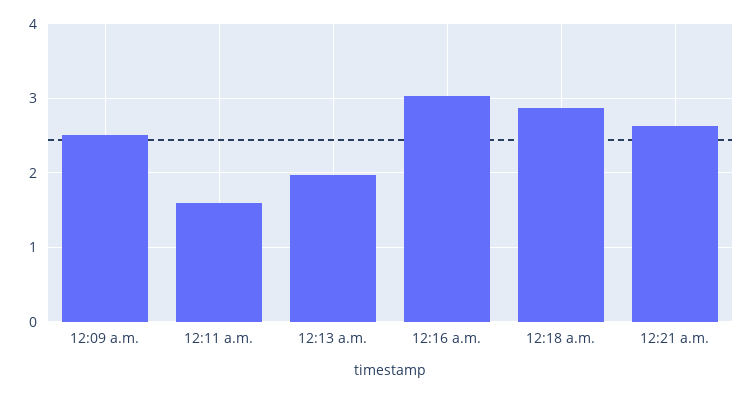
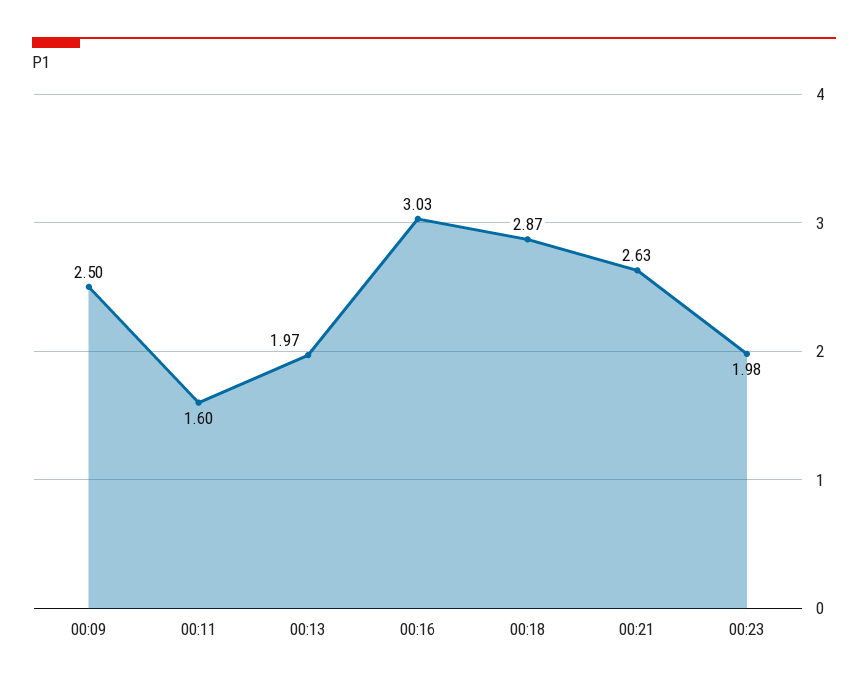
00:23: none -> 1.98

